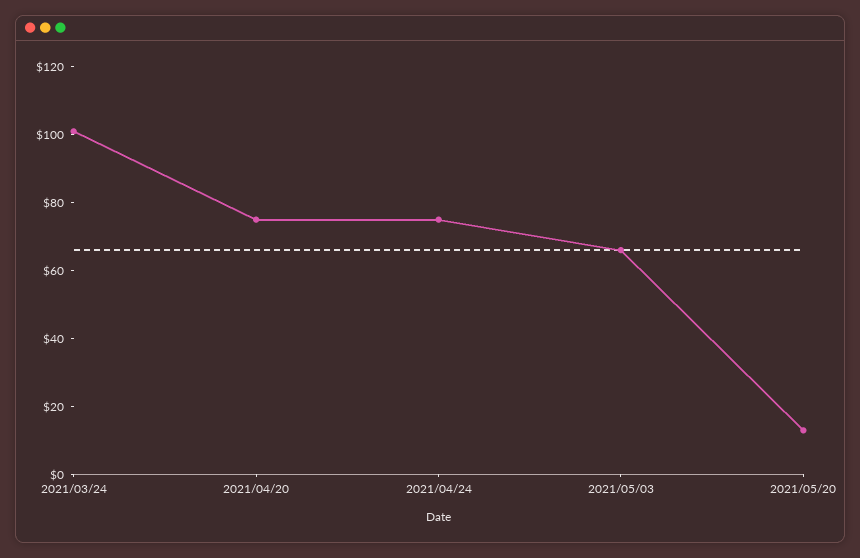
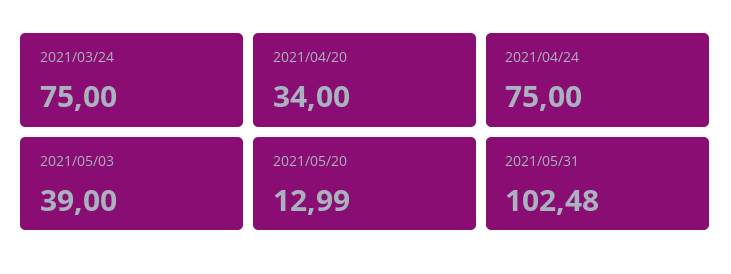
2021/03/24: 100 -> 75
2021/04/20: 75 -> 34
2021/05/03: 65 -> 39
2021/05/31: none -> 102.48

